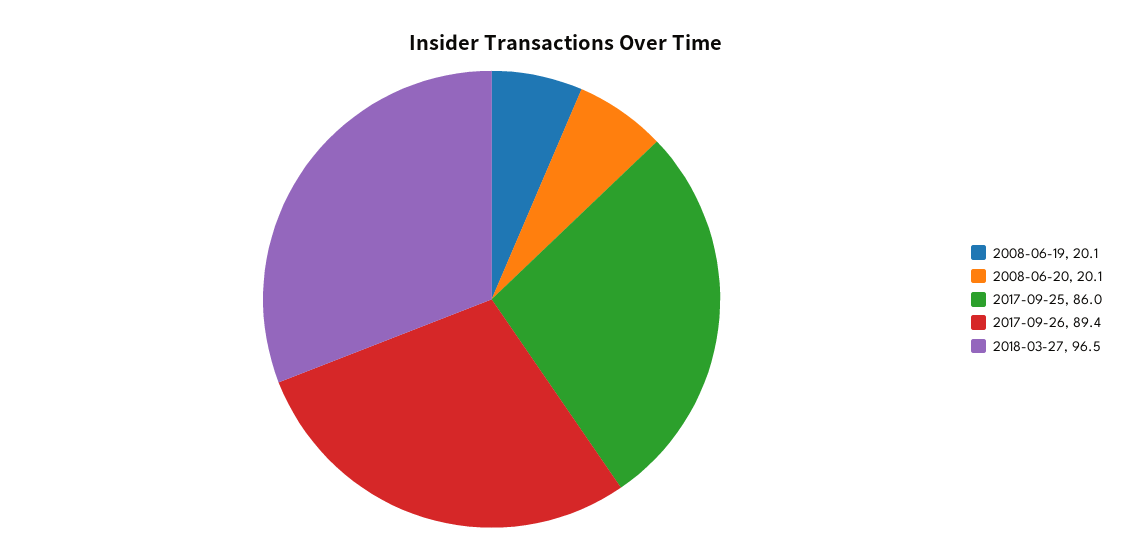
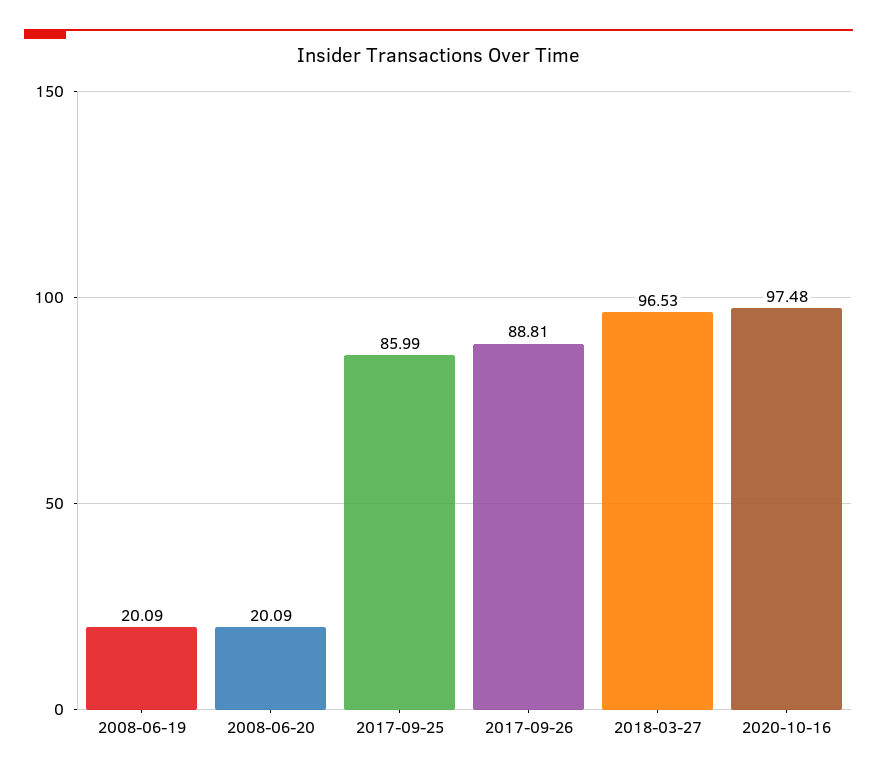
2017-09-26: 89.4 -> 88.81
2020-10-16: none -> 97.48

